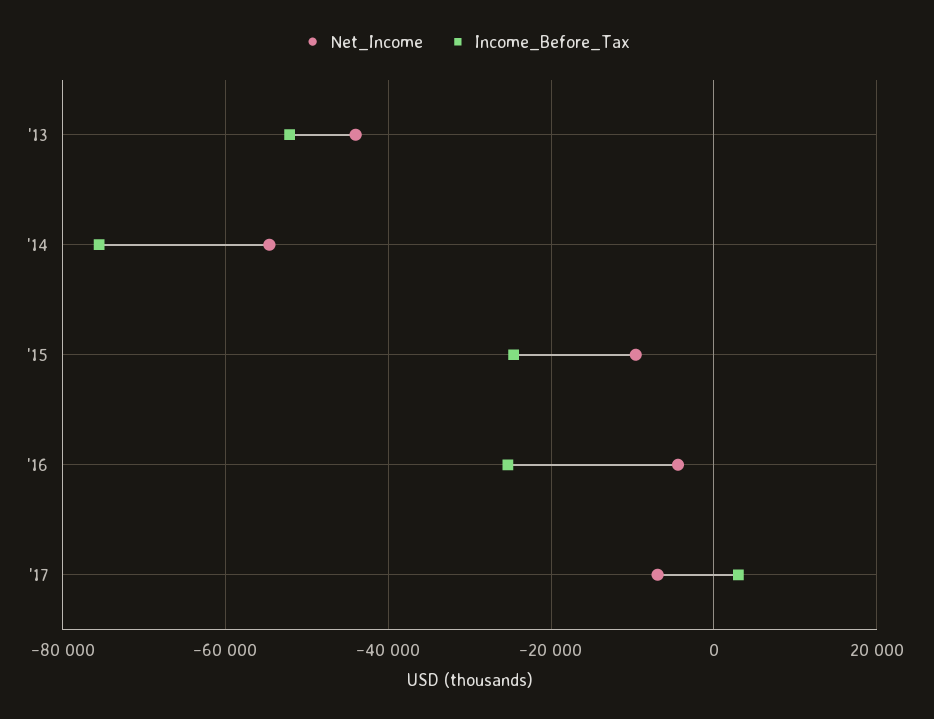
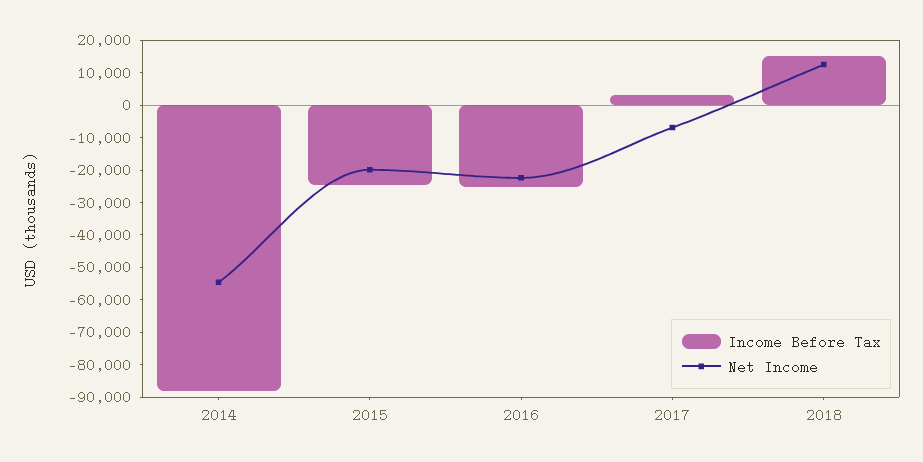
Net_Income, '13: -44000 -> none
Income_Before_Tax, '13: -52000 -> none
Income_Before_Tax, '14: -76000 -> -87500
Net_Income, '15: -10000 -> -20000
Net_Income, '16: -4000 -> -22500
Income_Before_Tax, 2018: none -> 15000
Net_Income, 2018: none -> 12500

